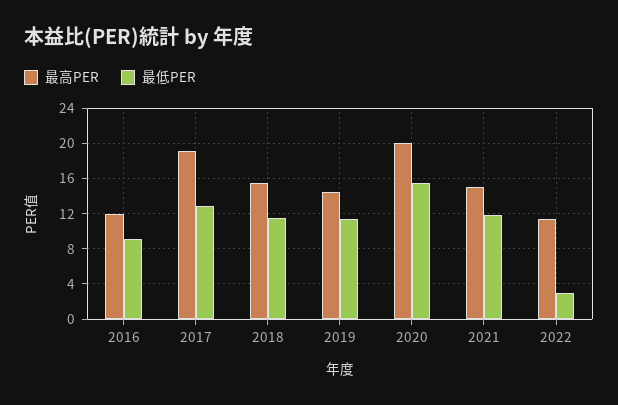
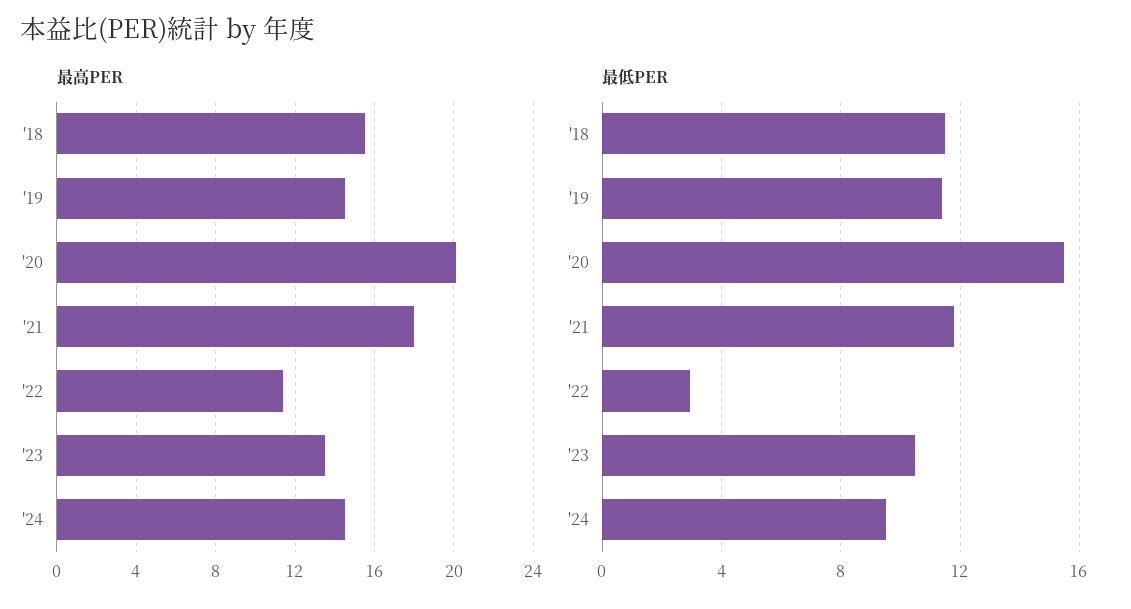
最高PER, 2016: 12 -> none
最低PER, 2016: 9 -> none
最高PER, 2017: 19 -> none
最低PER, 2017: 13 -> none
最高PER, 2021: 15 -> 18
最高PER, '23: none -> 13.5
最高PER, '24: none -> 14.5
最低PER, '23: none -> 10.5
最低PER, '24: none -> 9.5

